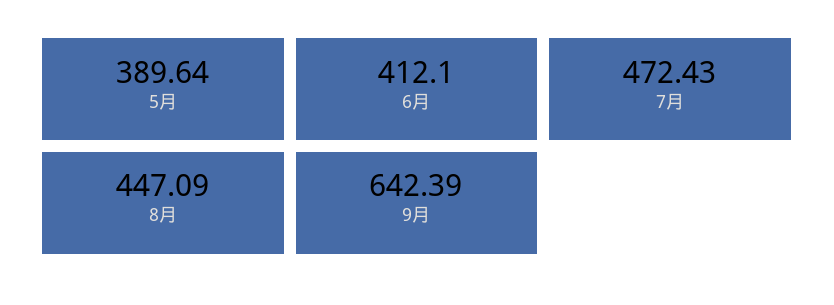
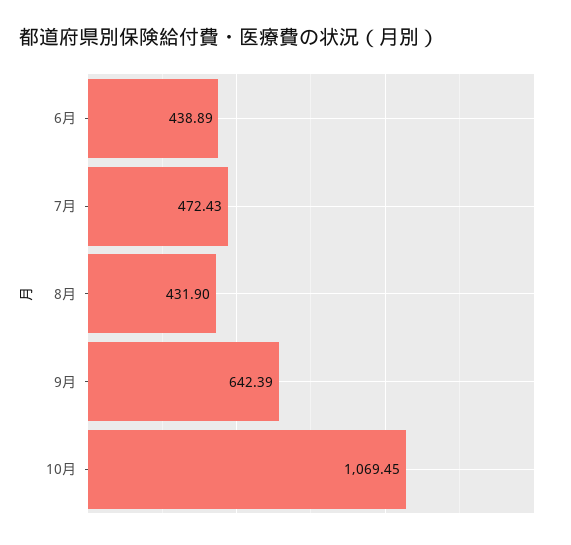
5月: 389.64 -> none
6月: 412.1 -> 438.89
8月: 447.09 -> 431.9
10月: none -> 1069.45

